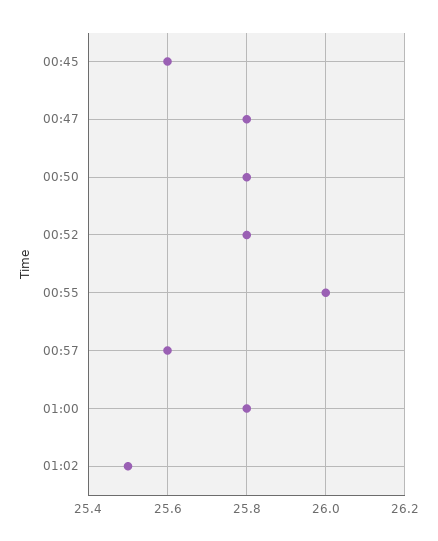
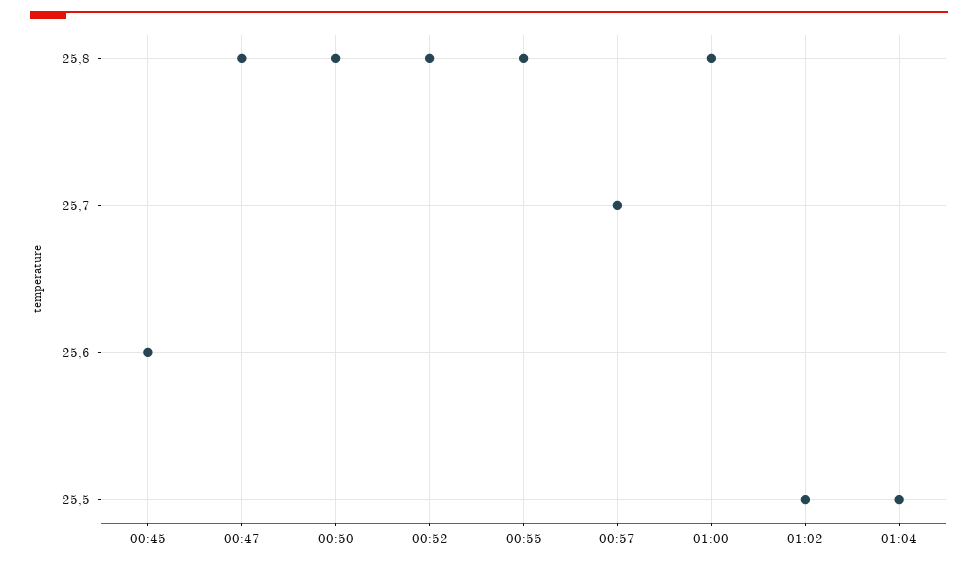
00:55: 26 -> 25.8
00:57: 25.6 -> 25.7
01:04: none -> 25.5

